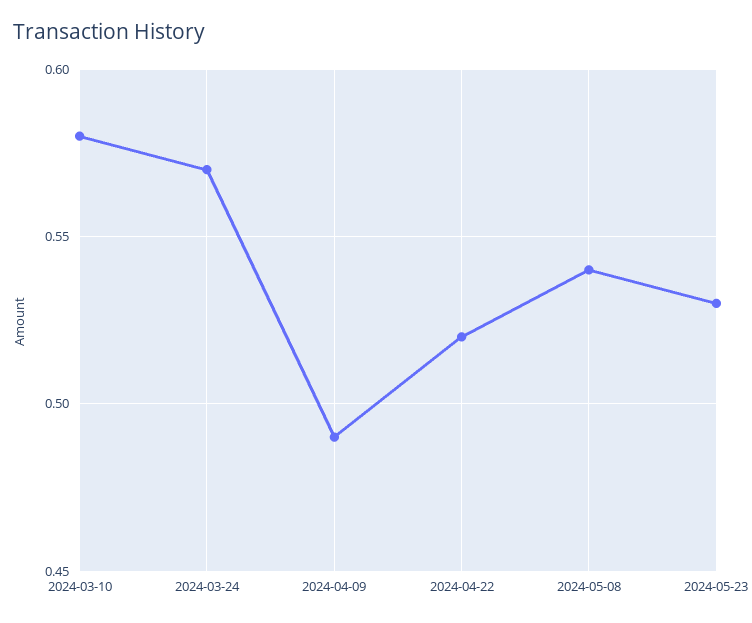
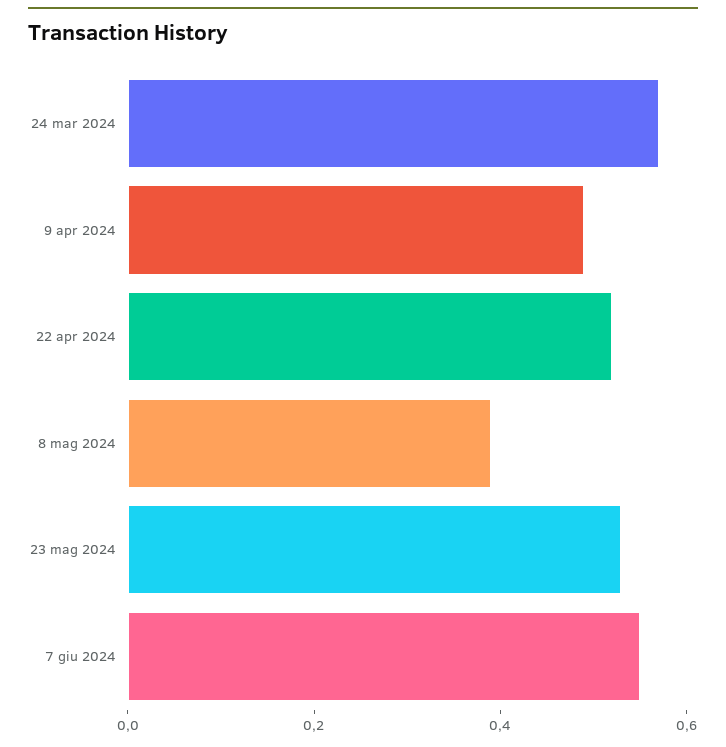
2024-03-10: 0.58 -> none
2024-05-08: 0.54 -> 0.4
7 giu 2024: none -> 0.55

